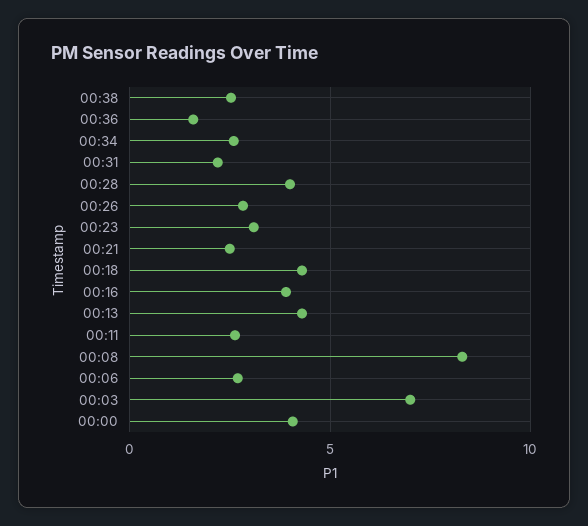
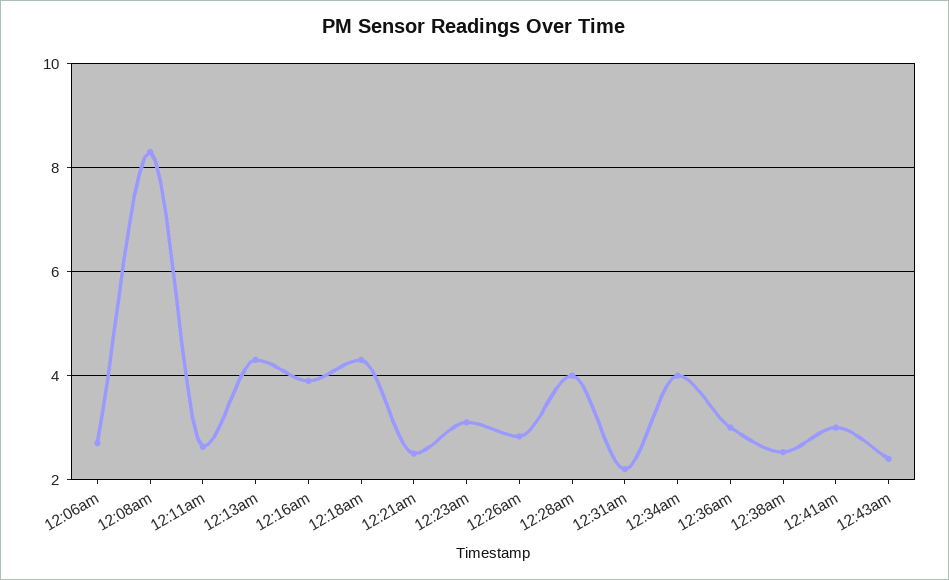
00:36: 1.5 -> 3
00:34: 2.5 -> 4
00:03: 7 -> none
00:00: 4 -> none
12:41am: none -> 3
12:43am: none -> 2.4

